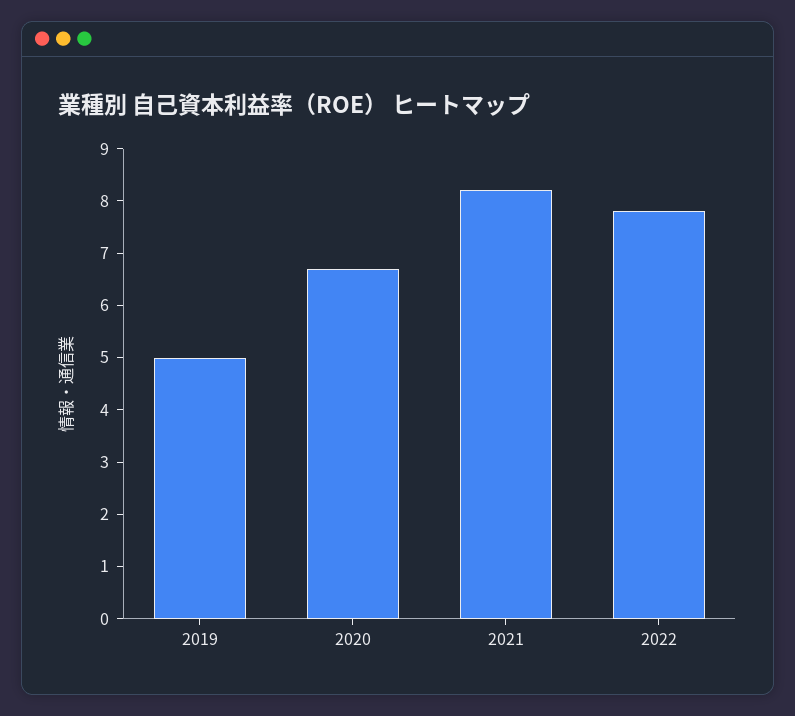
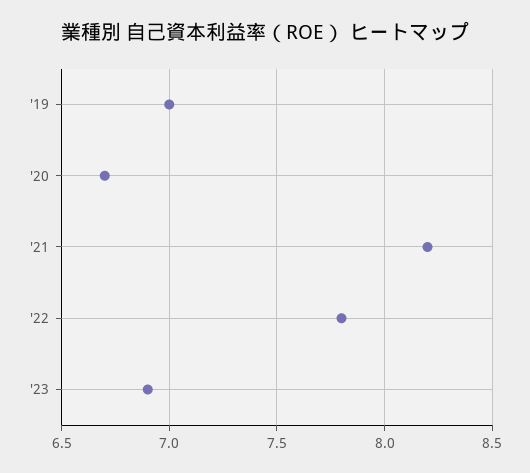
2019: 5 -> 7
'23: none -> 6.9

